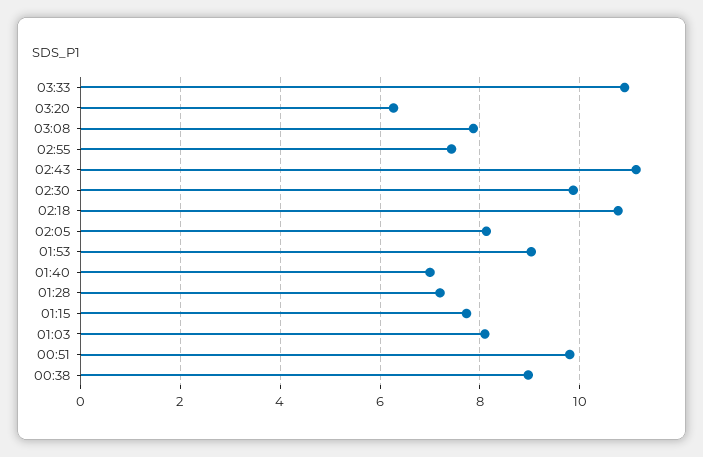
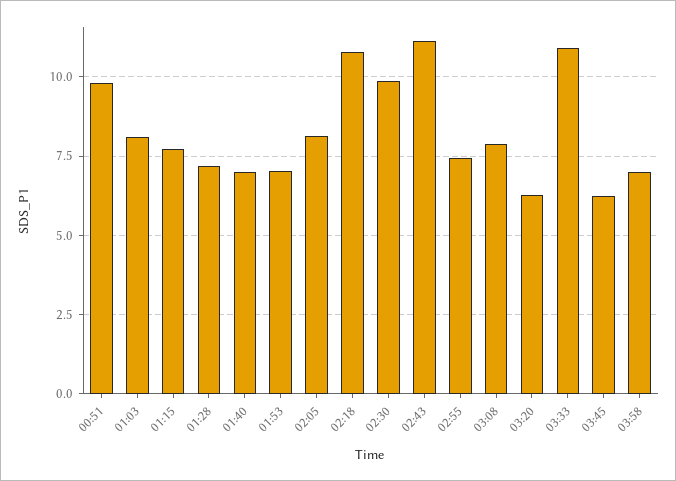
01:53: 9 -> 7
00:38: 9 -> none
03:45: none -> 6.25
03:58: none -> 7

